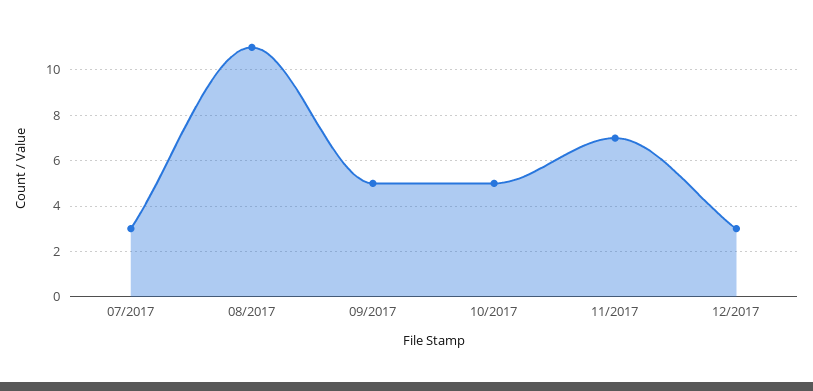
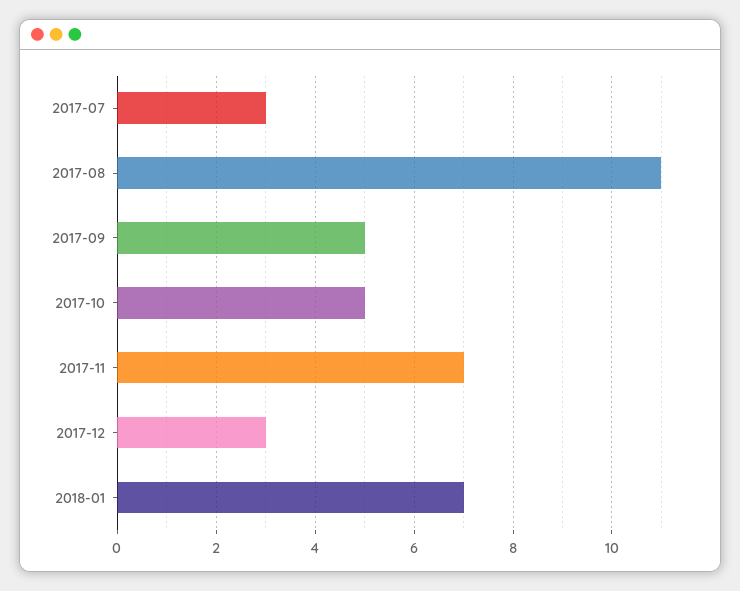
2018-01: none -> 7

